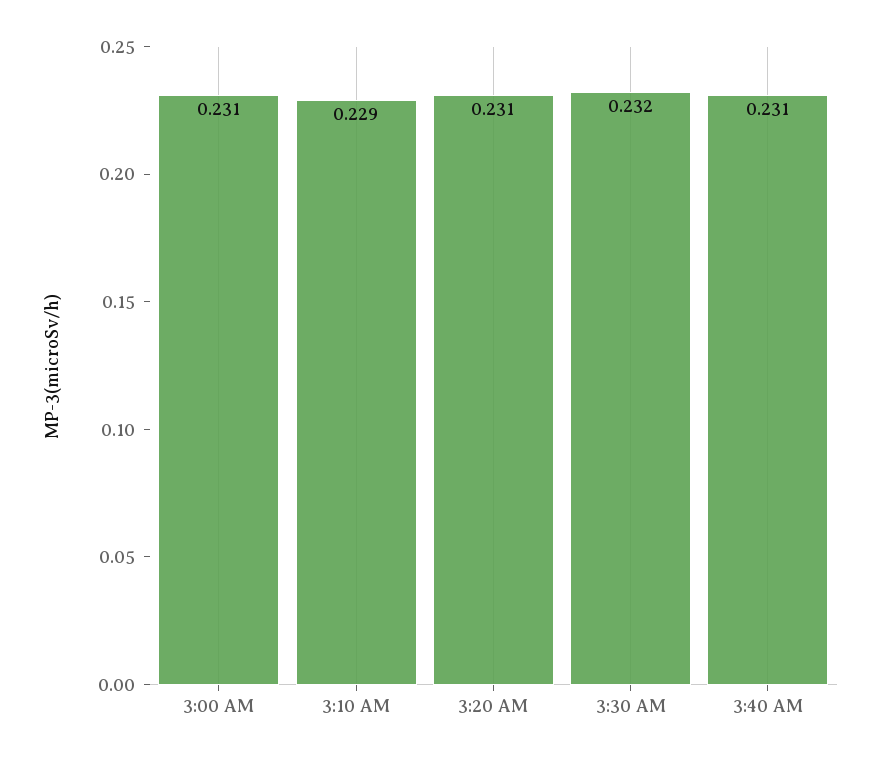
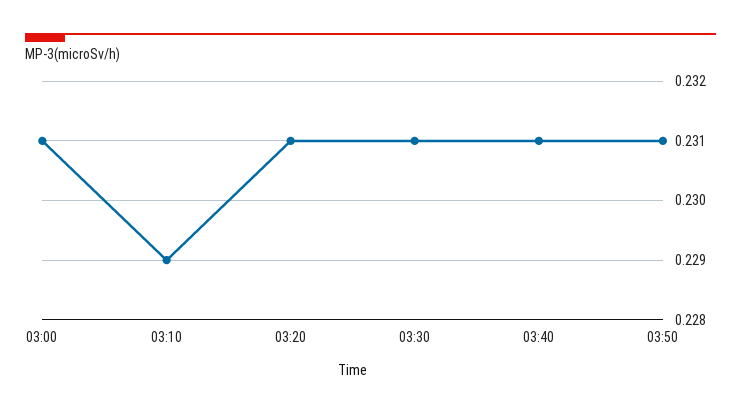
3:30 AM: 0.232 -> 0.231
03:50: none -> 0.231

